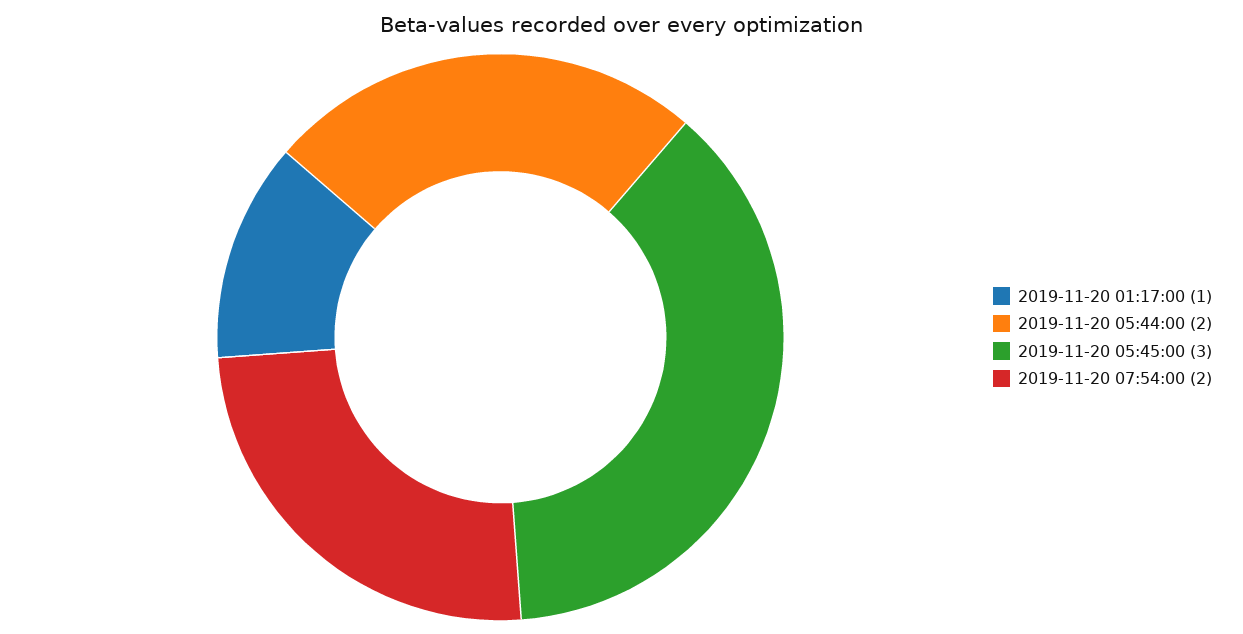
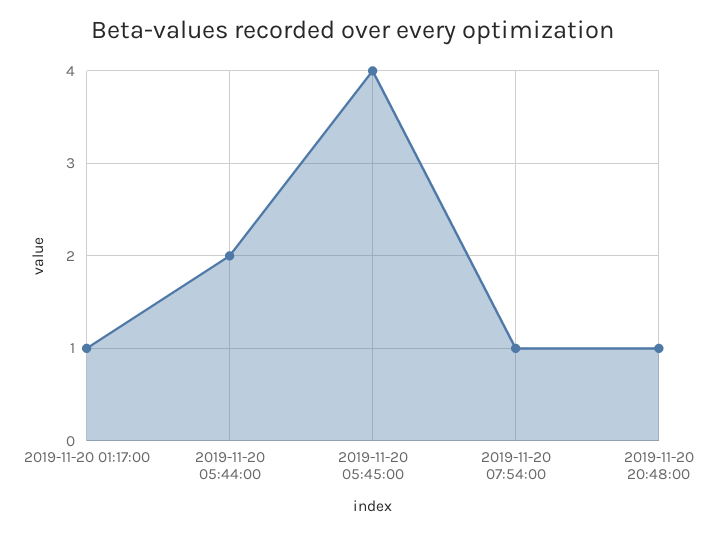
2019-11-20 05:45:00: 3 -> 4
2019-11-20 07:54:00: 2 -> 1
2019-11-20 20:48:00: none -> 1

